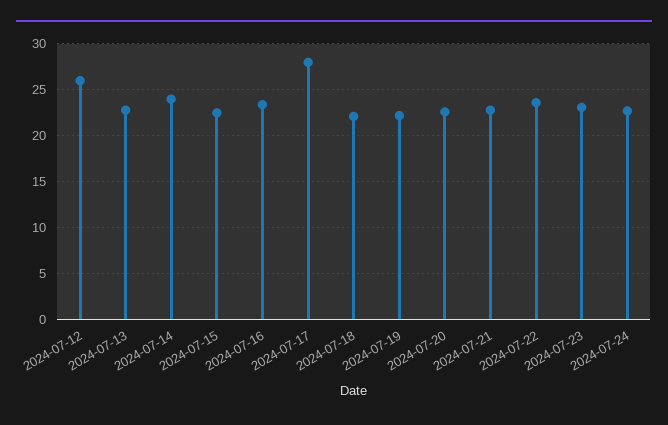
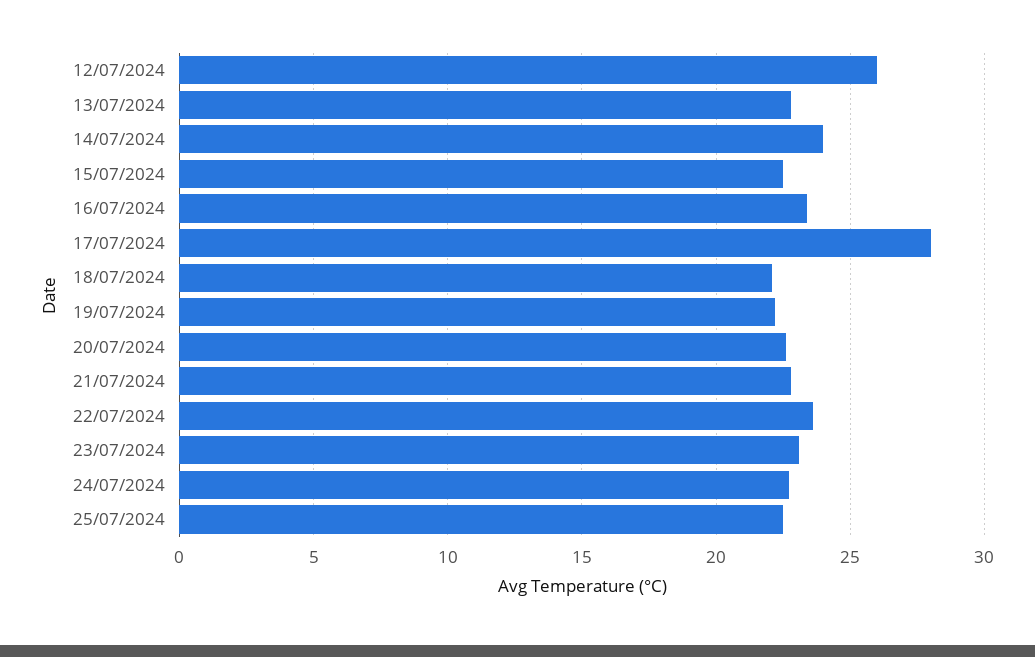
25/07/2024: none -> 22.5

